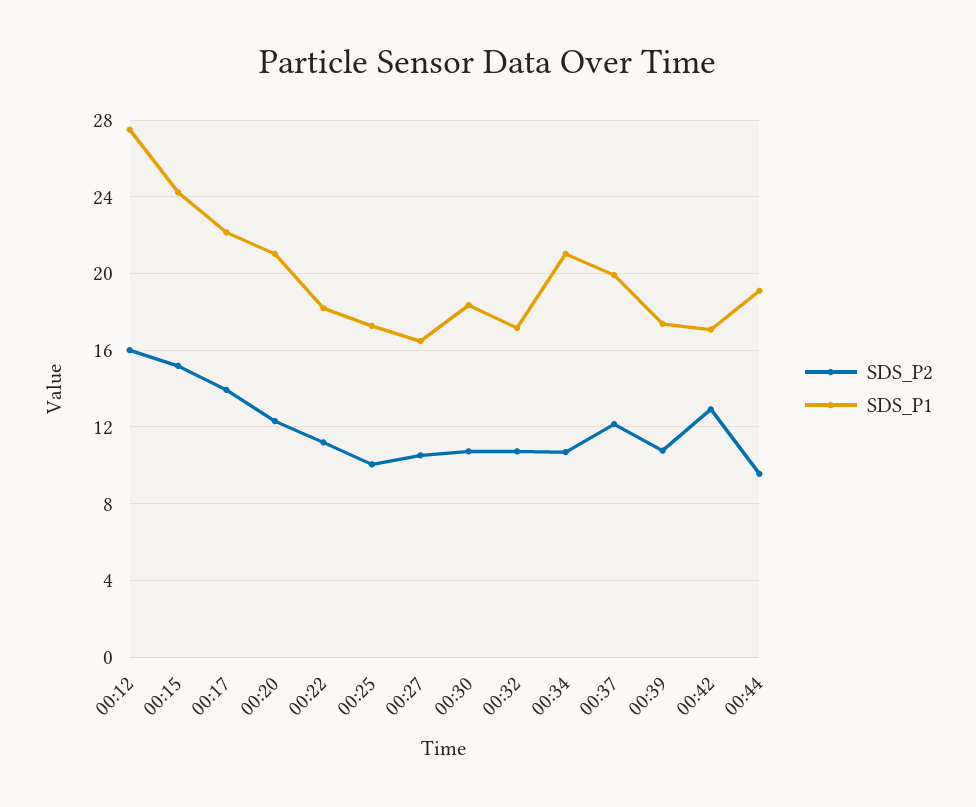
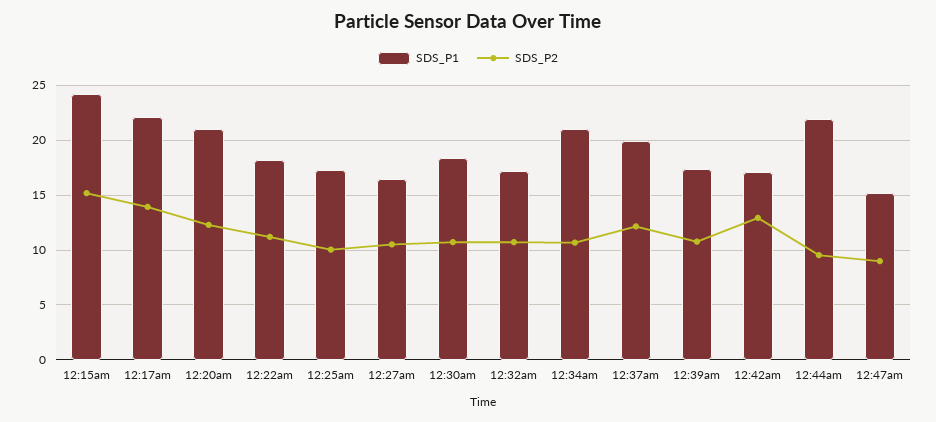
SDS_P2, 00:12: 16 -> none
SDS_P1, 00:12: 27.5 -> none
SDS_P1, 00:44: 19 -> 22
SDS_P1, 12:47am: none -> 15
SDS_P2, 12:47am: none -> 9

